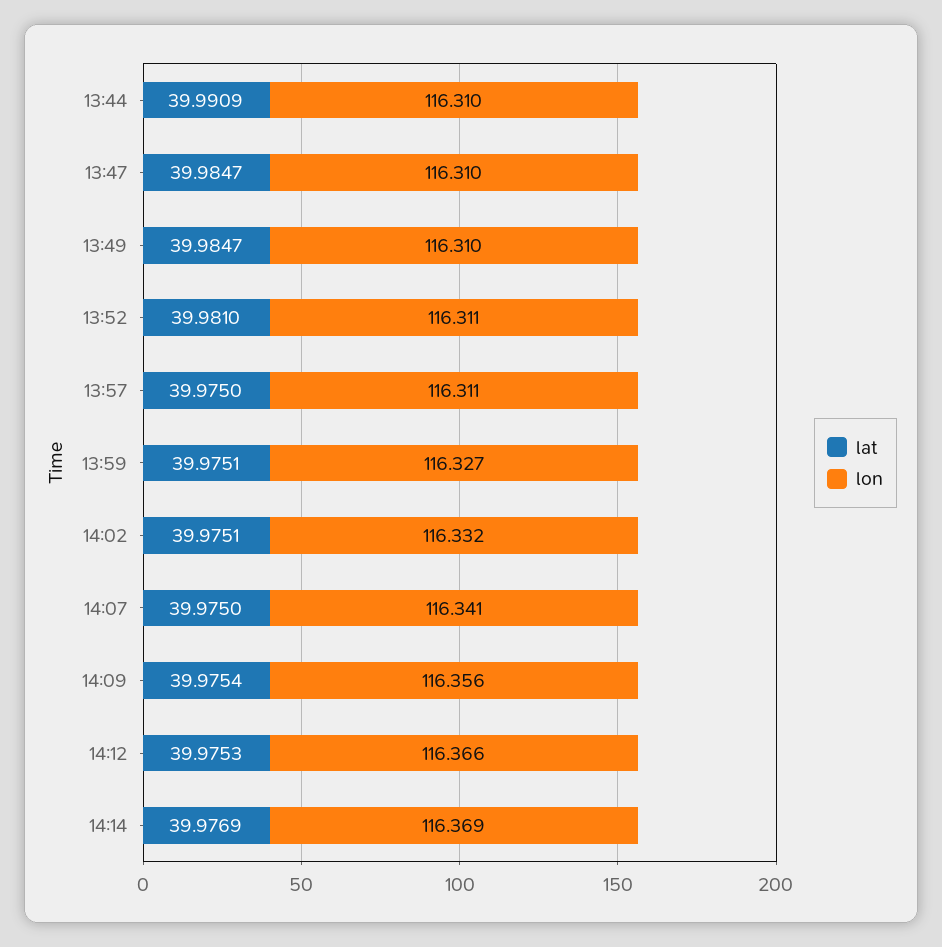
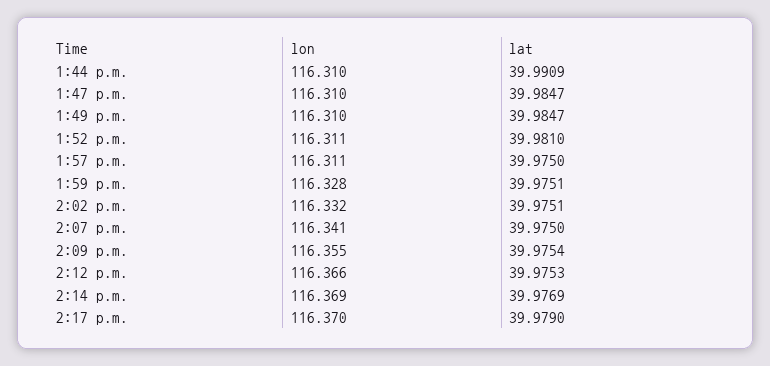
lon, 13:59: 116.327 -> 116.328
lon, 14:09: 116.356 -> 116.355
lon, 2:17 p.m.: none -> 116.37
lat, 2:17 p.m.: none -> 39.979

